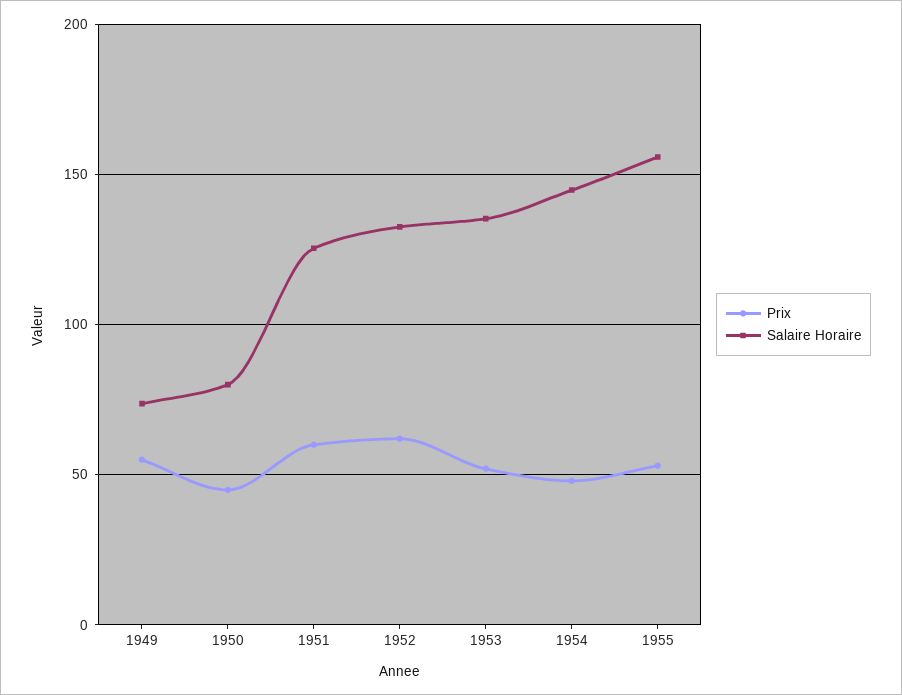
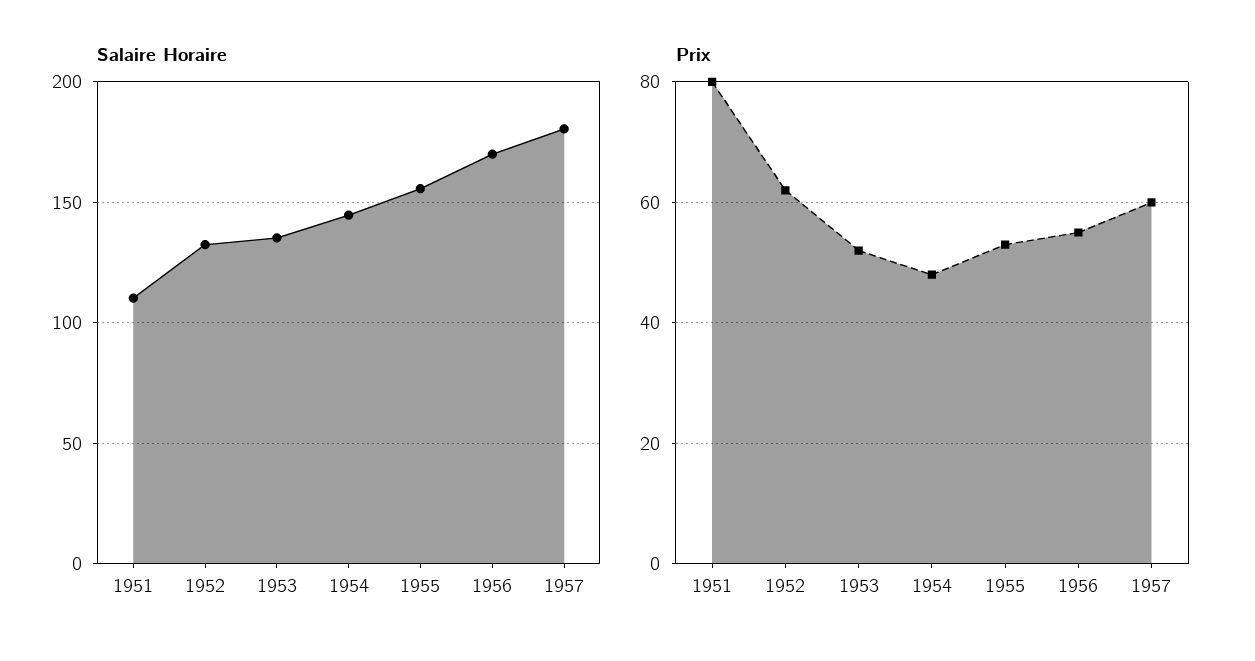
Prix, 1949: 55 -> none
Salaire Horaire, 1949: 75 -> none
Prix, 1950: 45 -> none
Salaire Horaire, 1950: 80 -> none
Prix, 1951: 60 -> 80
Salaire Horaire, 1951: 125 -> 110
Salaire Horaire, 1956: none -> 170
Salaire Horaire, 1957: none -> 180
Prix, 1956: none -> 55
Prix, 1957: none -> 60

